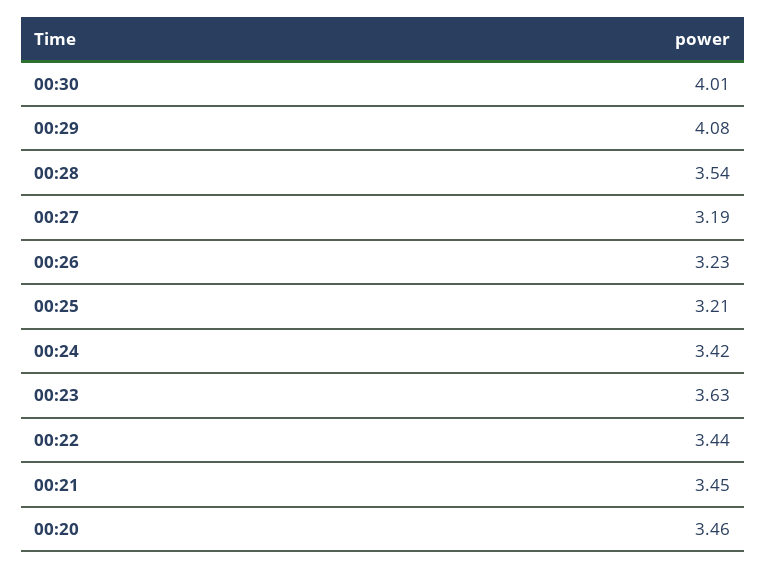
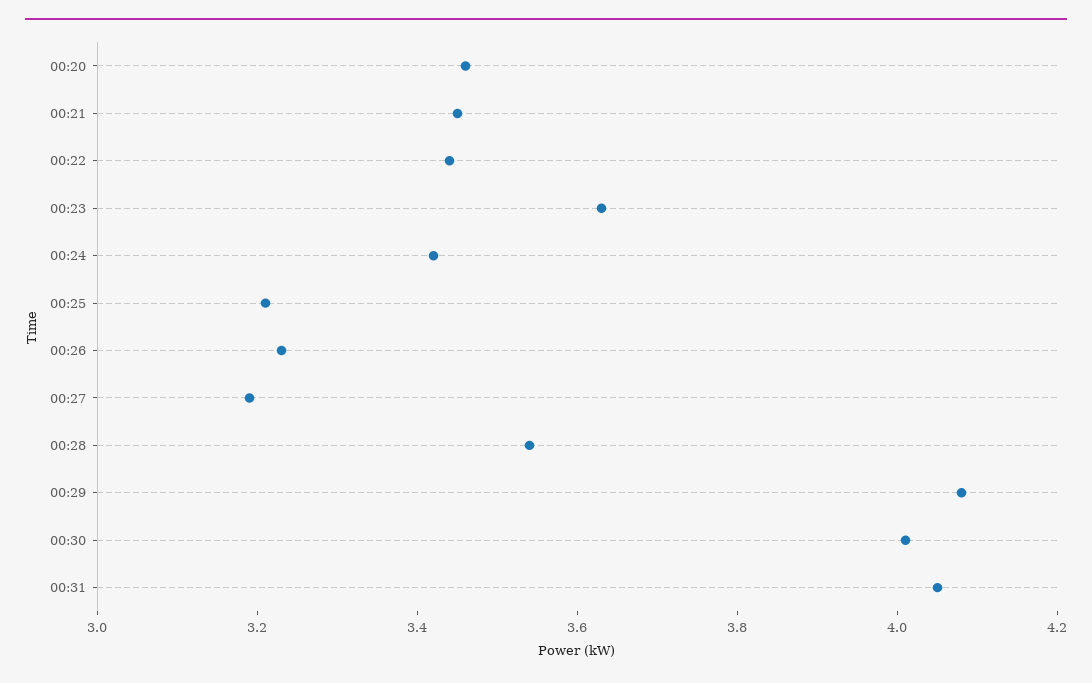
00:31: none -> 4.05

